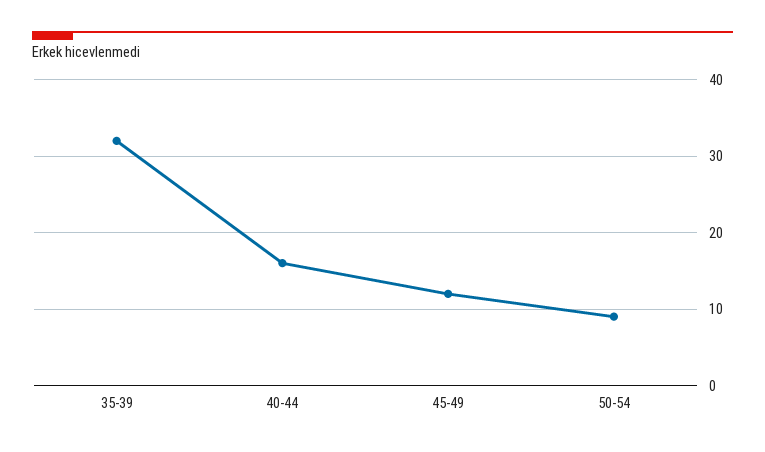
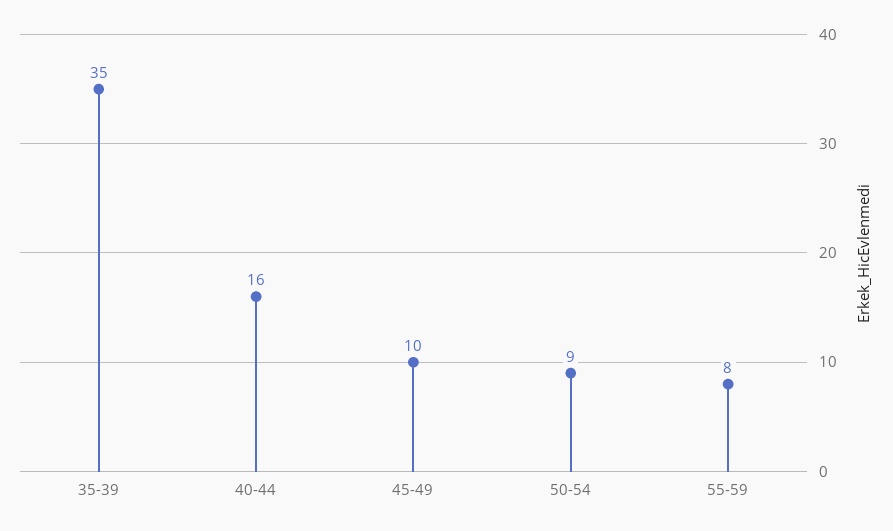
35-39: 32 -> 35
45-49: 12 -> 10
55-59: none -> 8

